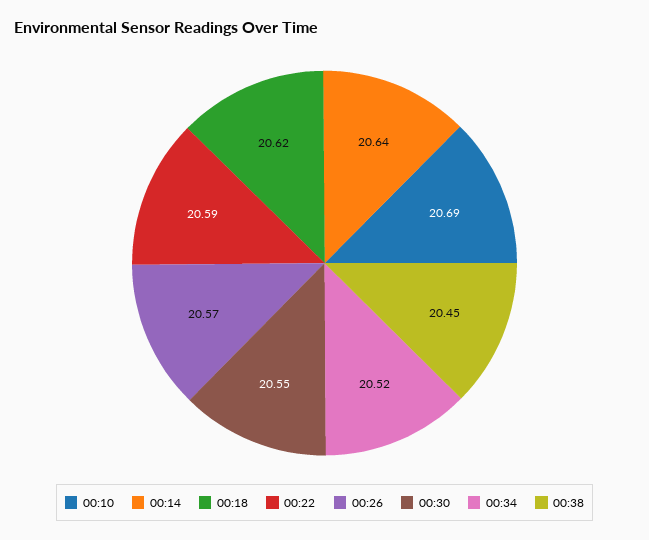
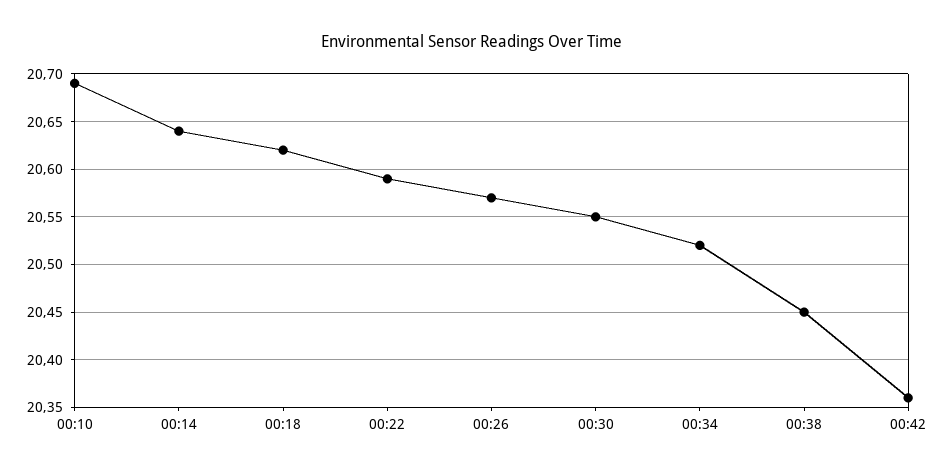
00:42: none -> 20.36

